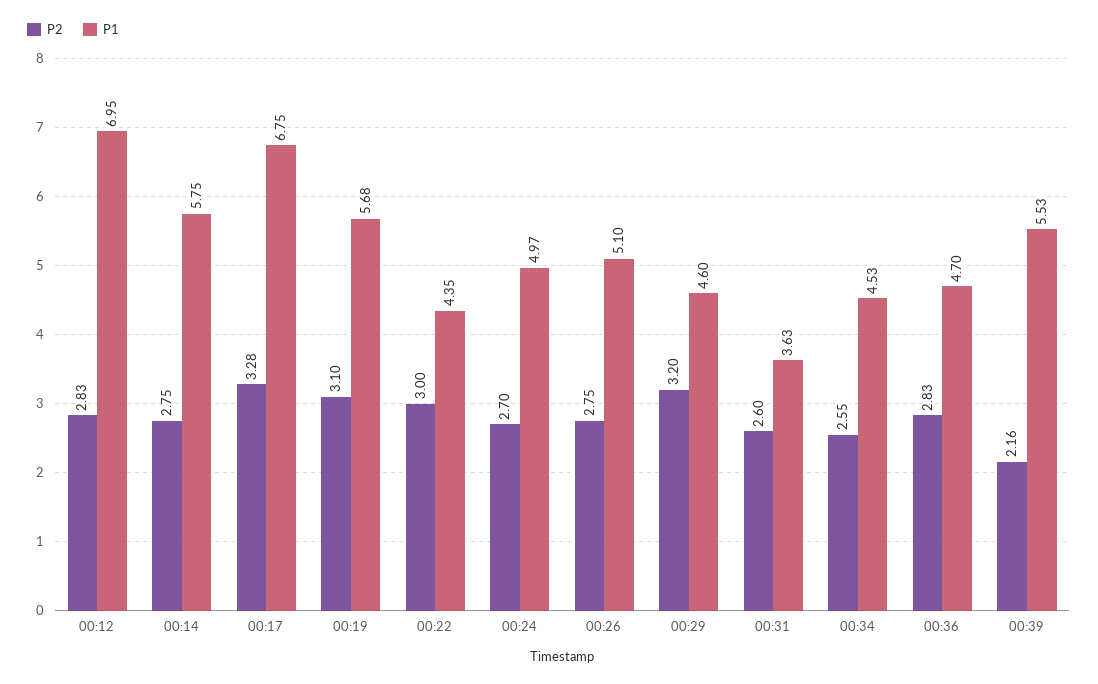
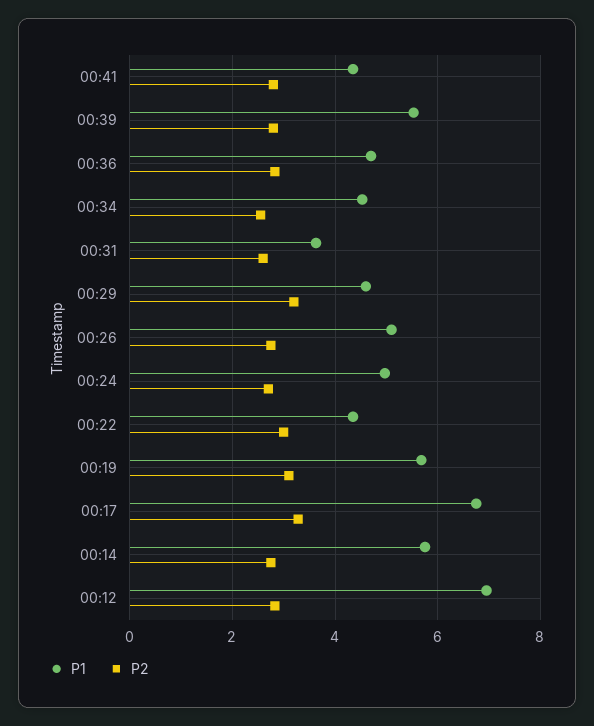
P2, 00:39: 2.16 -> 2.8
P1, 00:41: none -> 4.4
P2, 00:41: none -> 2.8

